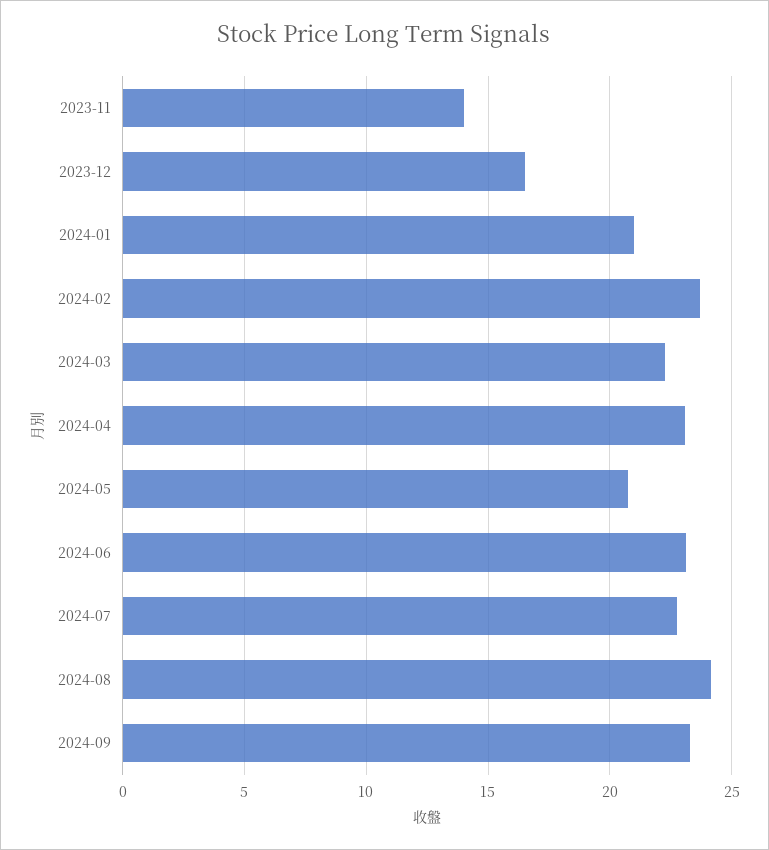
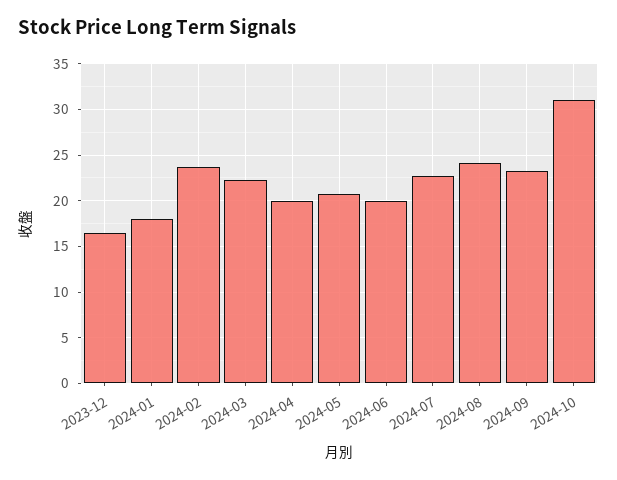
2023-11: 14 -> none
2024-01: 21 -> 18
2024-04: 23 -> 20
2024-06: 23 -> 20
2024-10: none -> 31

